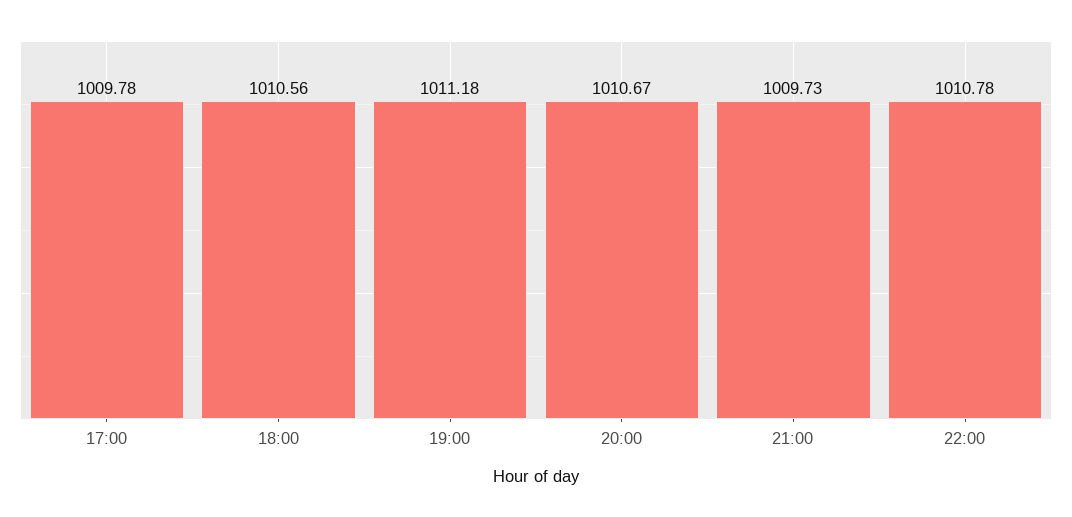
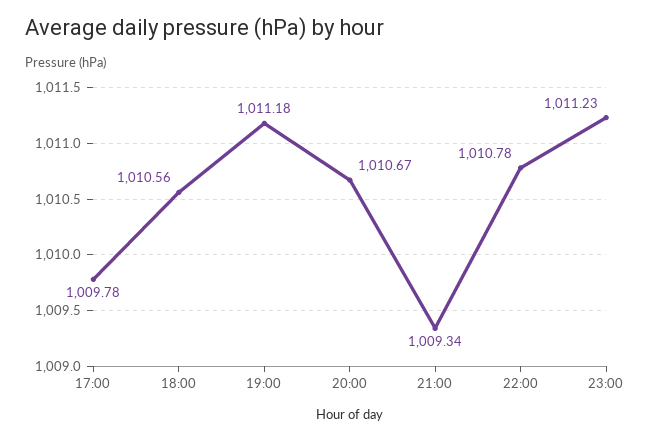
21:00: 1009.73 -> 1009.34
23:00: none -> 1011.23

